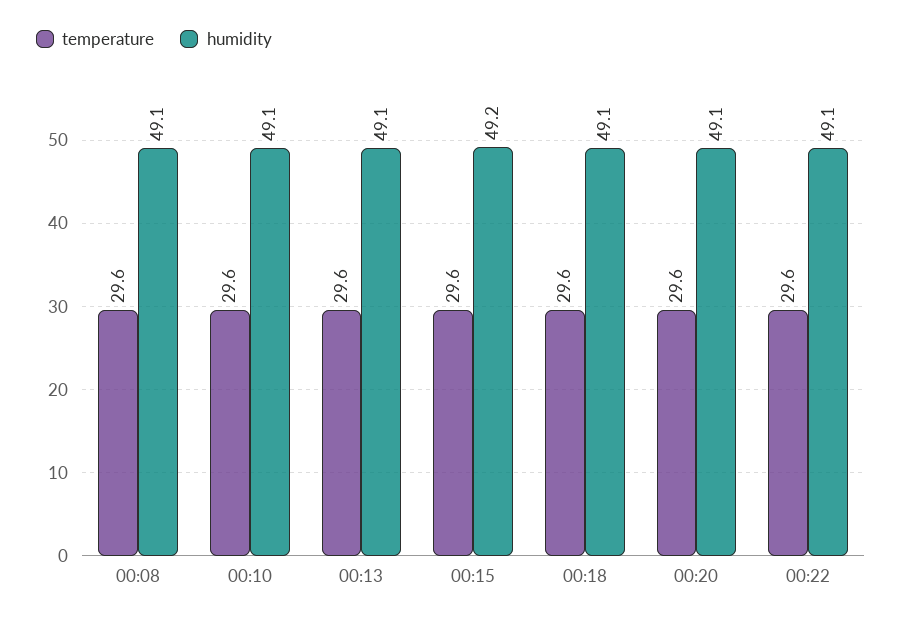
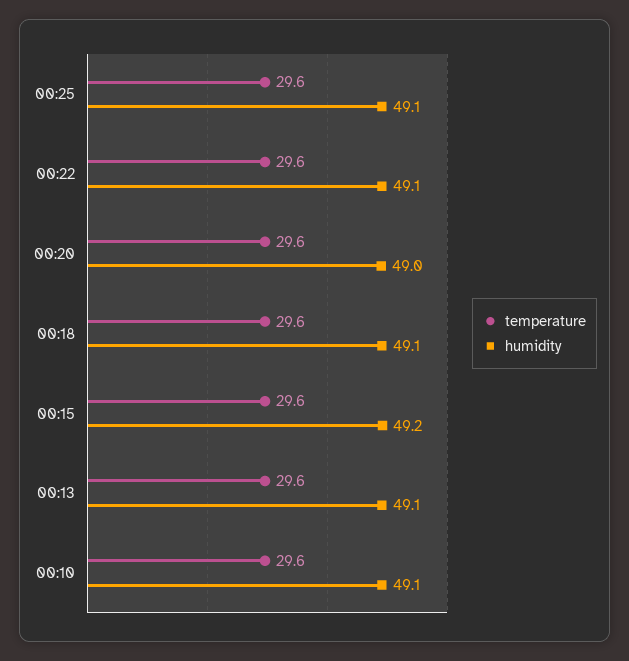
temperature, 00:08: 29.6 -> none
humidity, 00:08: 49.1 -> none
humidity, 00:20: 49.1 -> 49
temperature, 00:25: none -> 29.6
humidity, 00:25: none -> 49.1

